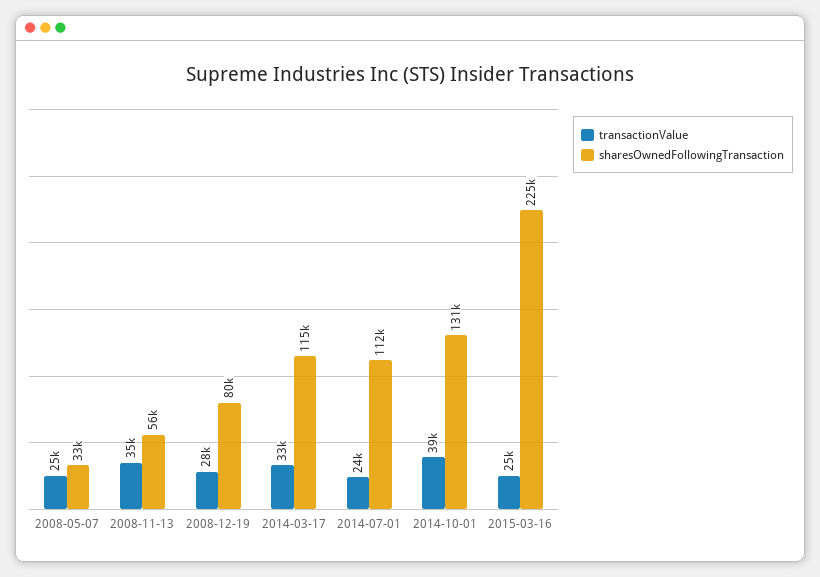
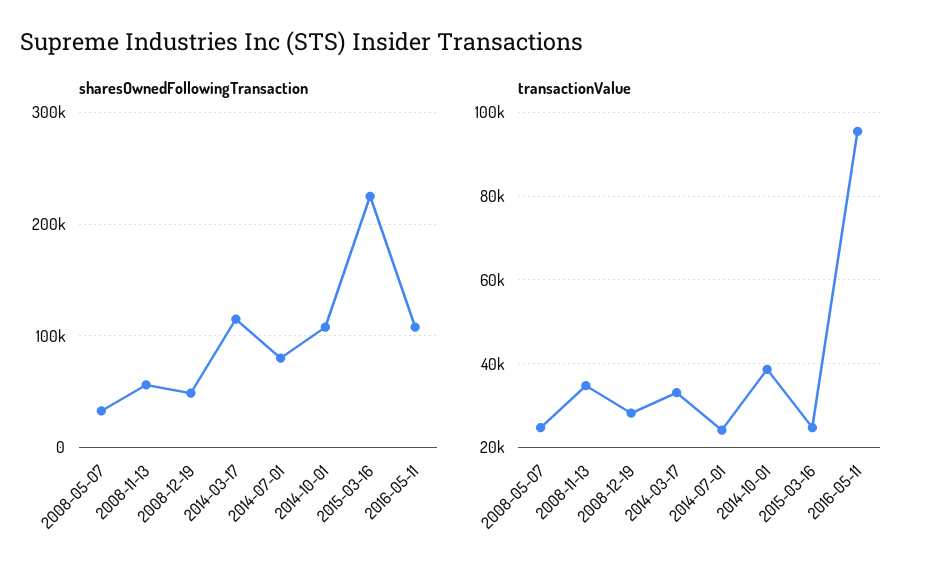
sharesOwnedFollowingTransaction, 2008-12-19: 80000 -> 50000
sharesOwnedFollowingTransaction, 2014-07-01: 112000 -> 80000
sharesOwnedFollowingTransaction, 2014-10-01: 131000 -> 110000
sharesOwnedFollowingTransaction, 2016-05-11: none -> 110000
transactionValue, 2016-05-11: none -> 96000

